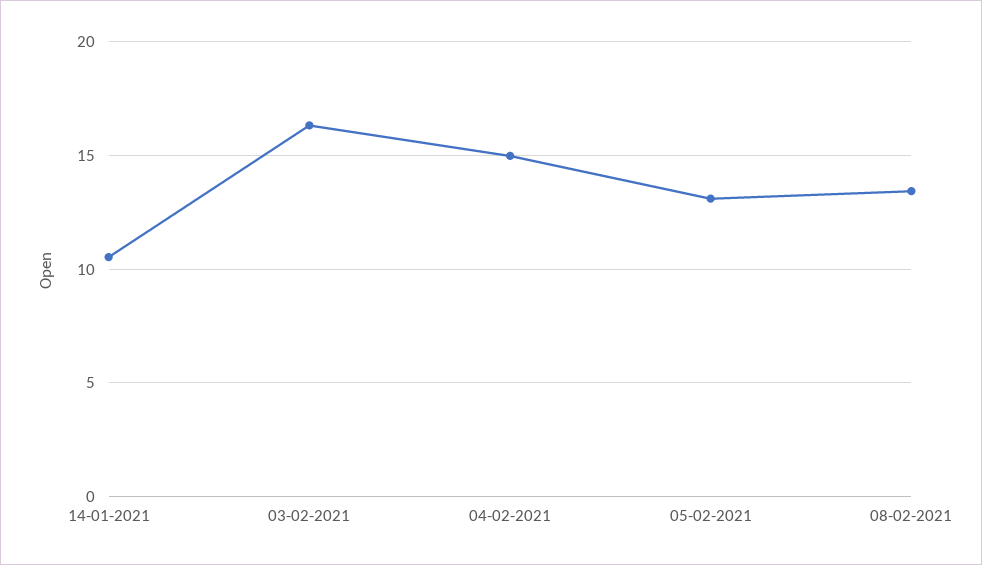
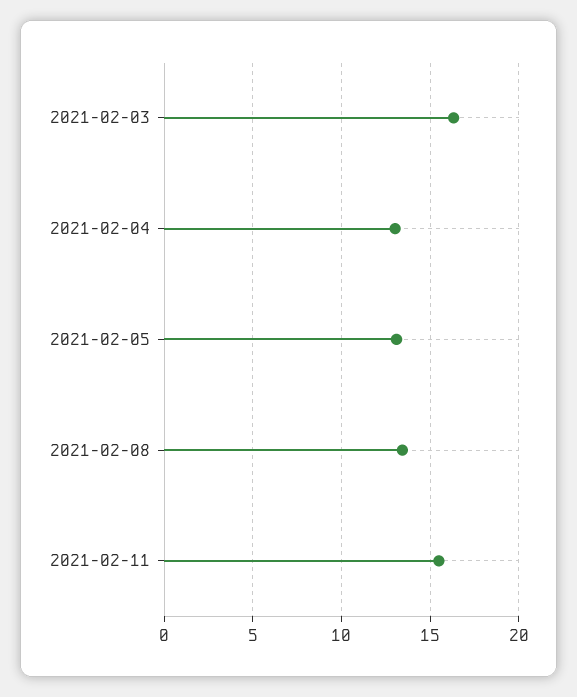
14-01-2021: 10.5 -> none
04-02-2021: 15 -> 13
2021-02-11: none -> 15.5

